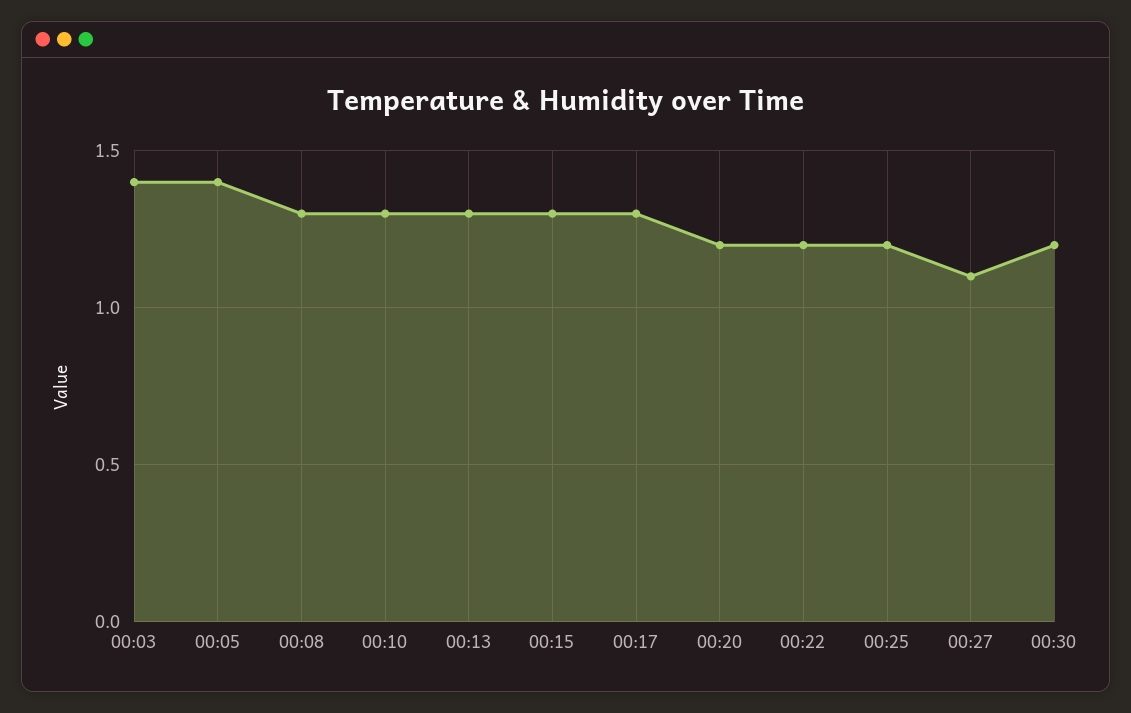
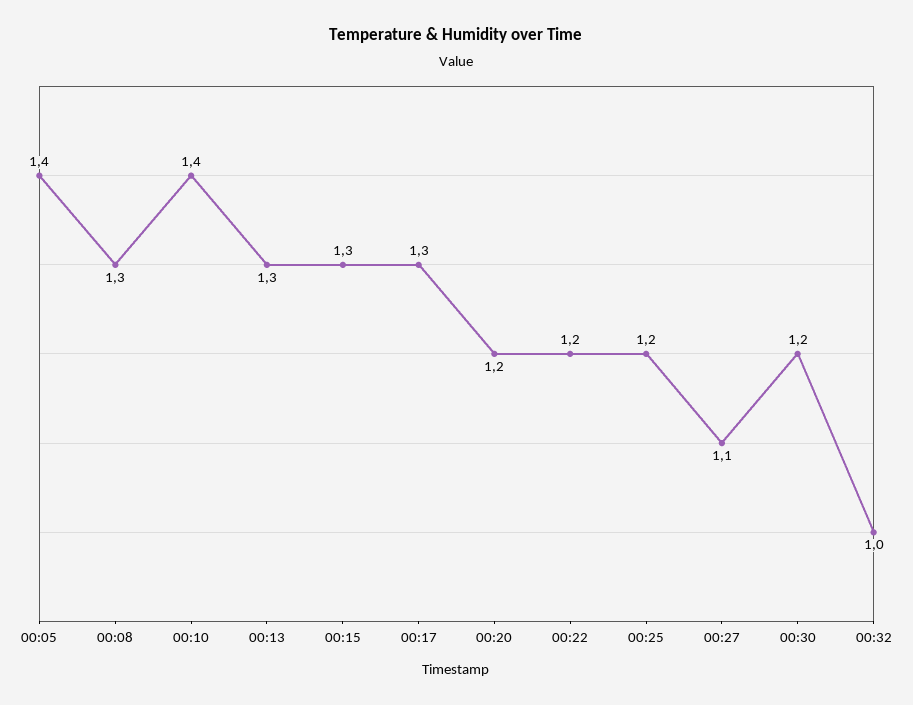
00:03: 1.4 -> none
00:10: 1.3 -> 1.4
00:32: none -> 1

